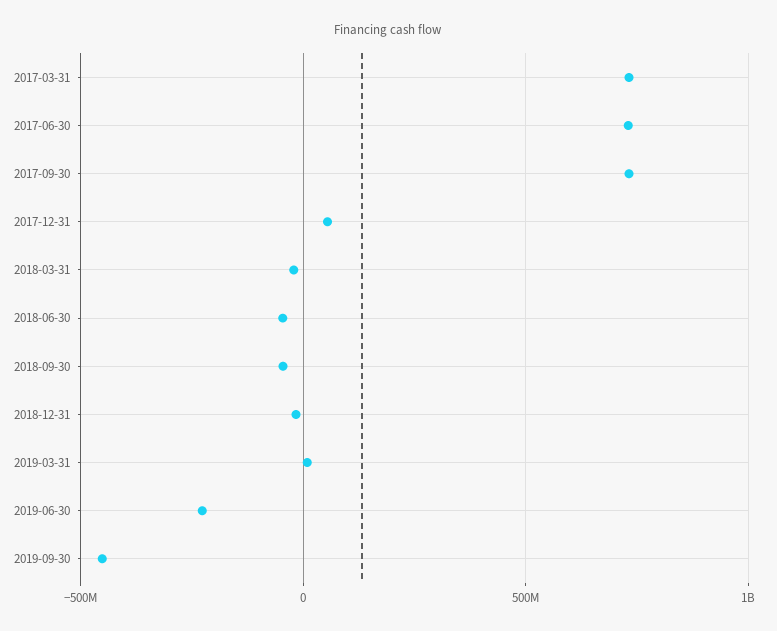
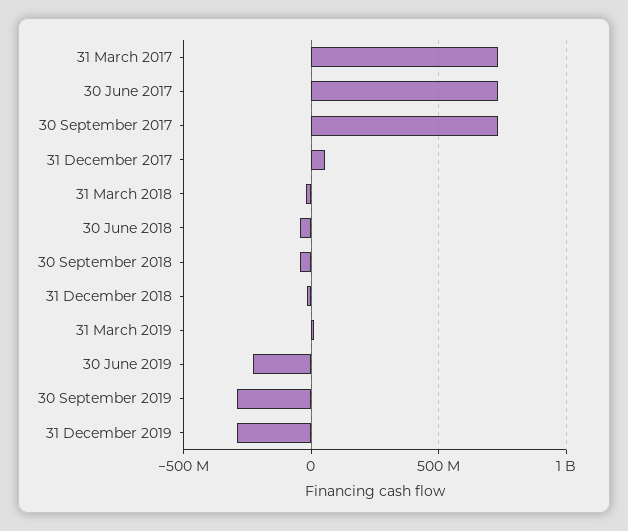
2019-09-30: -450000000 -> -300000000
31 December 2019: none -> -300000000

